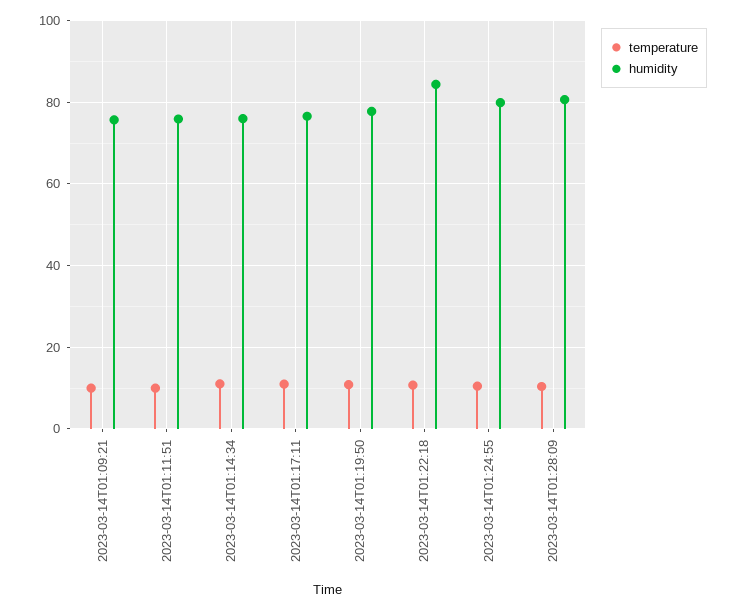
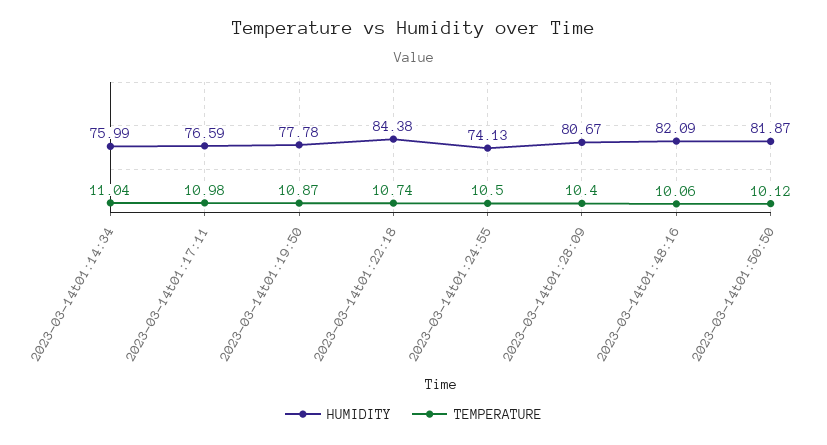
temperature, 2023-03-14T01:09:21: 10 -> none
humidity, 2023-03-14T01:09:21: 76 -> none
temperature, 2023-03-14T01:11:51: 10 -> none
humidity, 2023-03-14T01:11:51: 76 -> none
humidity, 2023-03-14T01:24:55: 80 -> 74.13
humidity, 2023-03-14t01:48:16: none -> 82.09
temperature, 2023-03-14t01:48:16: none -> 10.06
humidity, 2023-03-14t01:50:50: none -> 81.87
temperature, 2023-03-14t01:50:50: none -> 10.12

